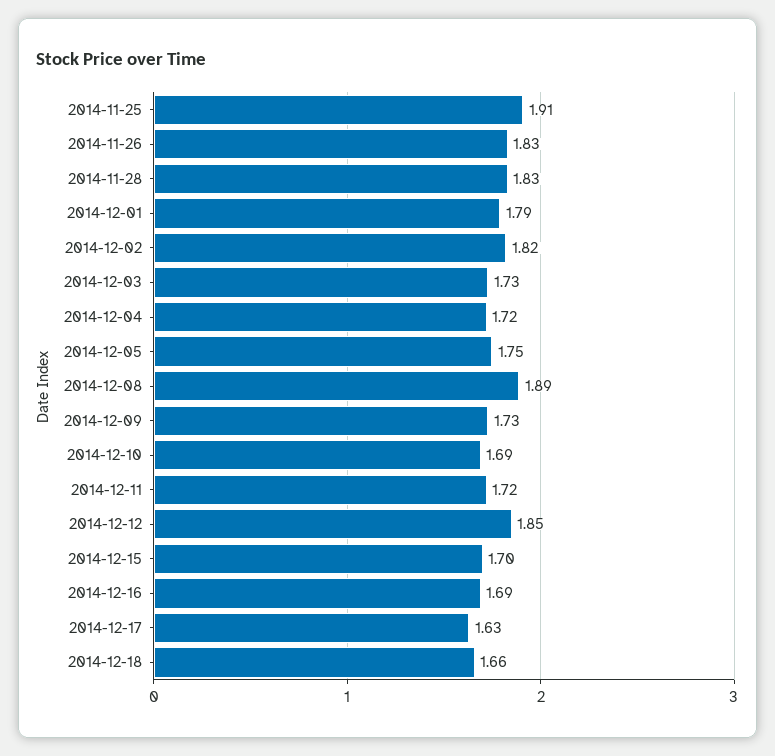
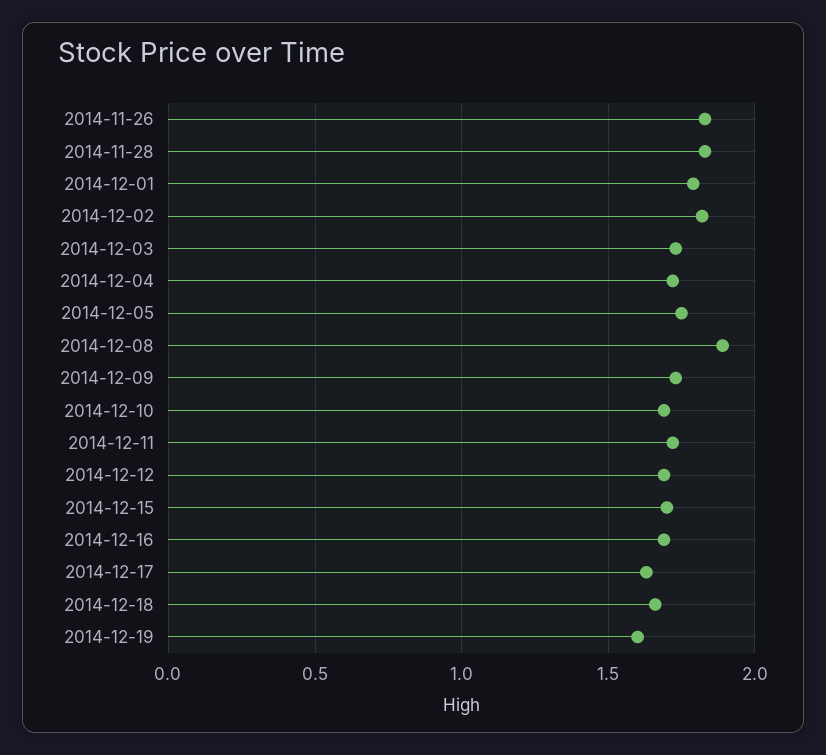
2014-11-25: 1.91 -> none
2014-12-12: 1.85 -> 1.7
2014-12-19: none -> 1.6

